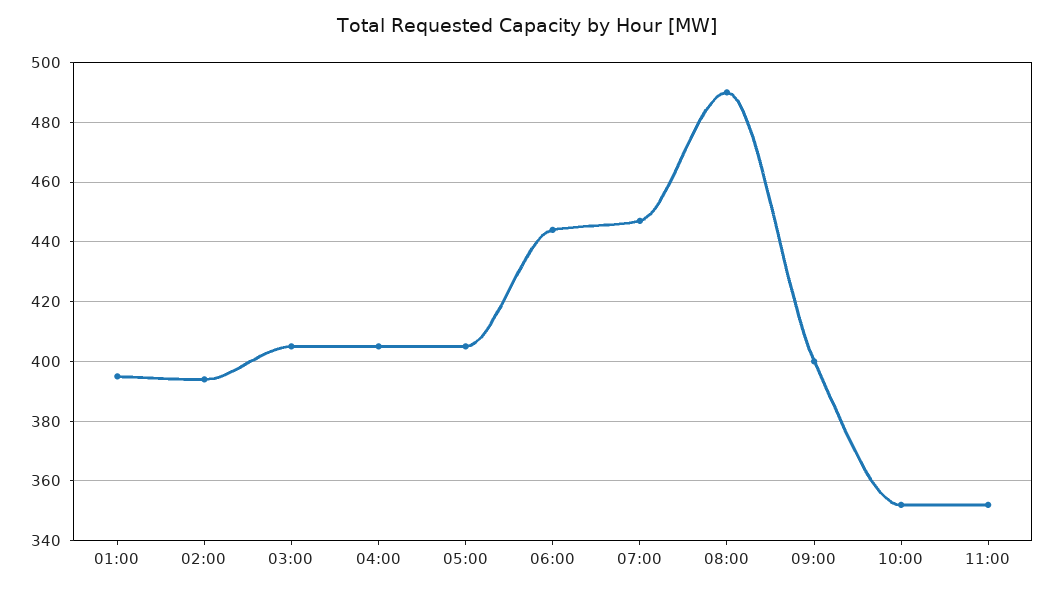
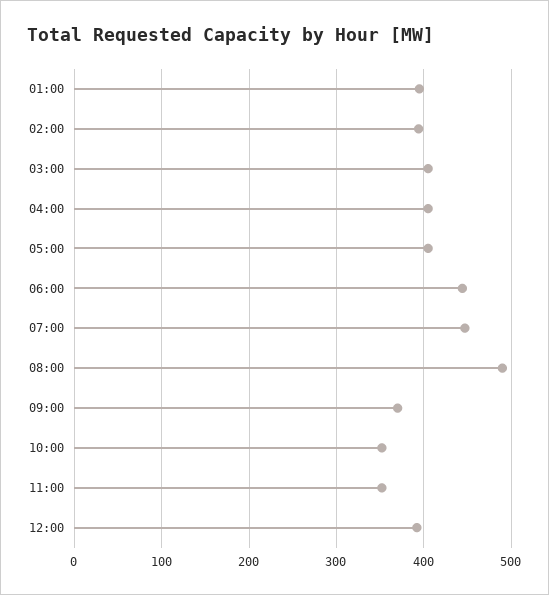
09:00: 400 -> 370
12:00: none -> 390

